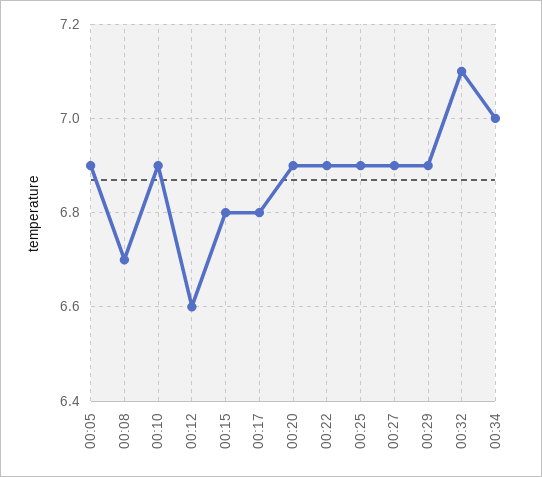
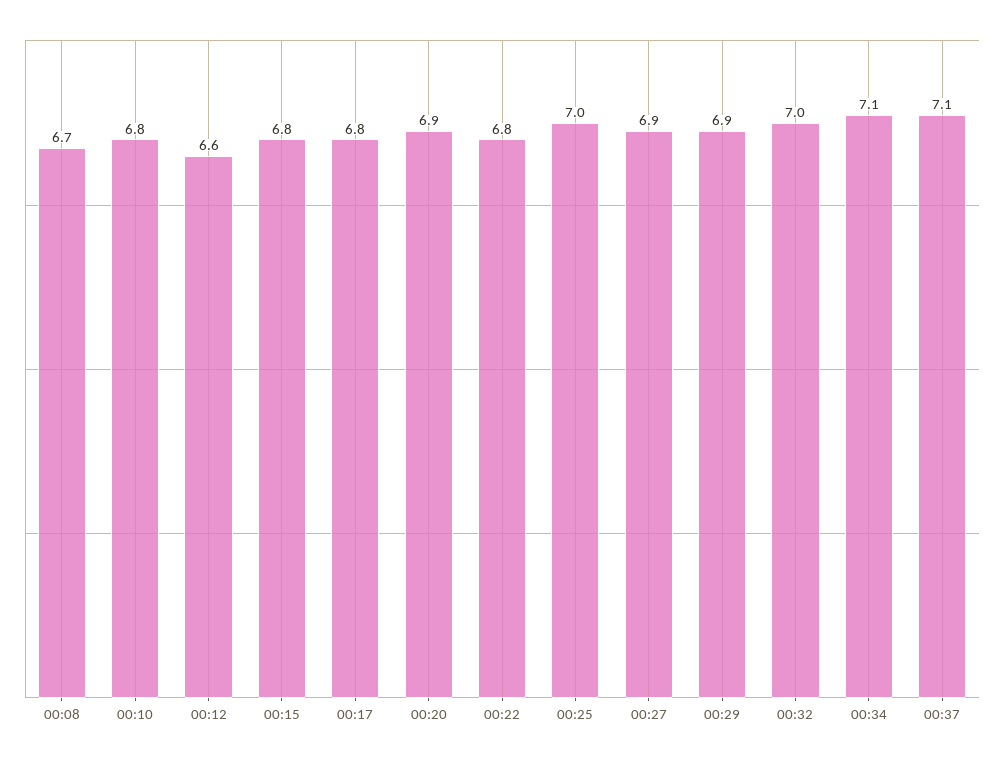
00:05: 6.9 -> none
00:10: 6.9 -> 6.8
00:22: 6.9 -> 6.8
00:25: 6.9 -> 7
00:32: 7.1 -> 7
00:34: 7 -> 7.1
00:37: none -> 7.1

